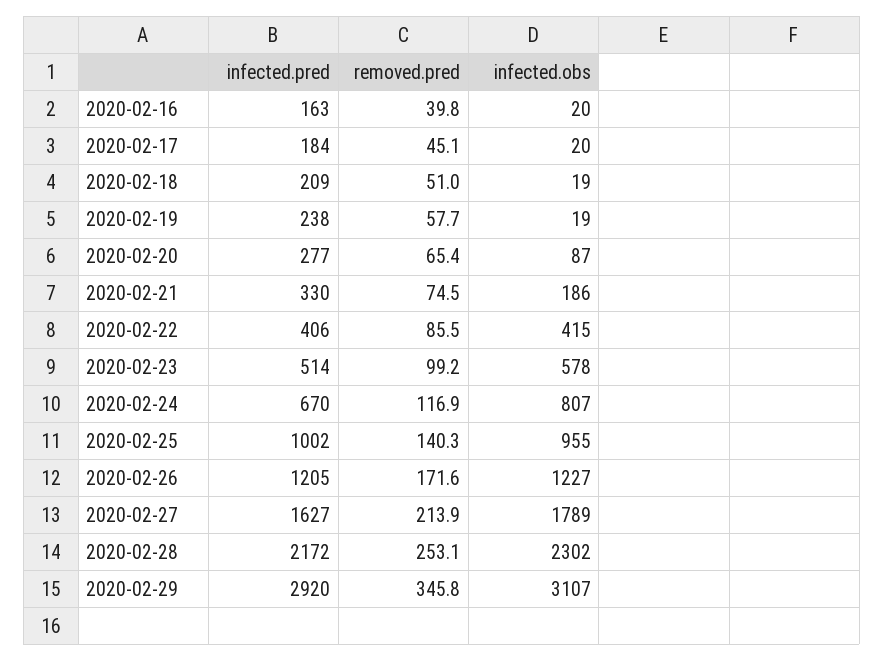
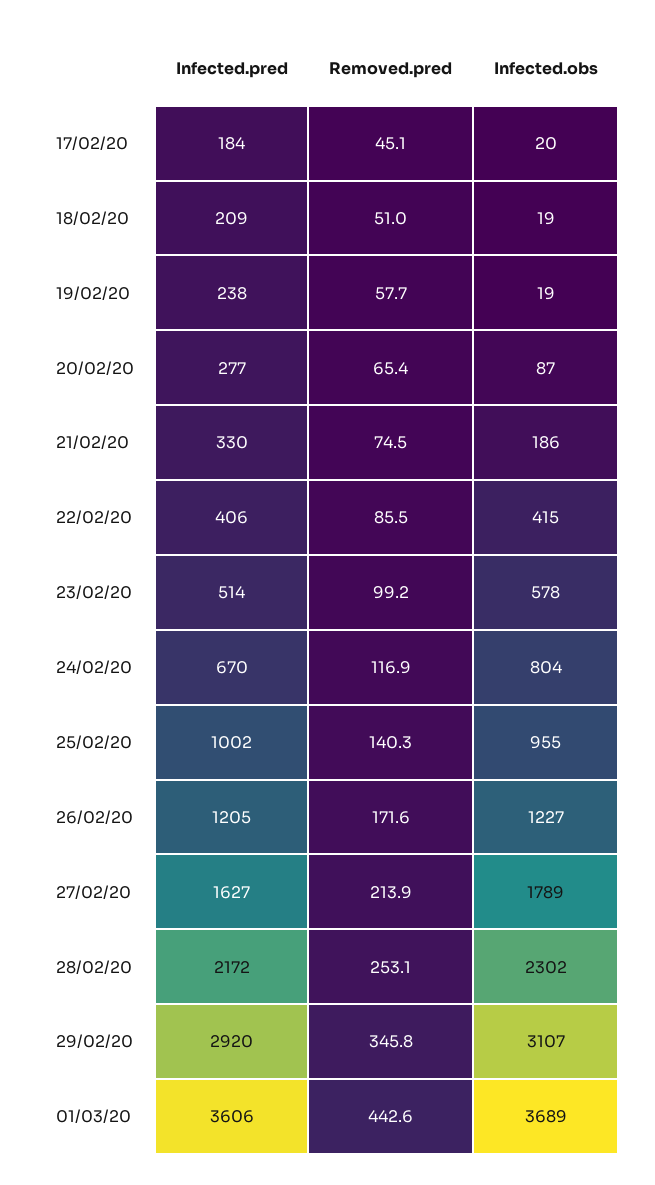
infected.pred, 2020-02-16: 163 -> none
removed.pred, 2020-02-16: 39.8 -> none
infected.obs, 2020-02-16: 20 -> none
infected.obs, 2020-02-24: 807 -> 804
infected.pred, 01/03/20: none -> 3606
removed.pred, 01/03/20: none -> 442.6
infected.obs, 01/03/20: none -> 3689

